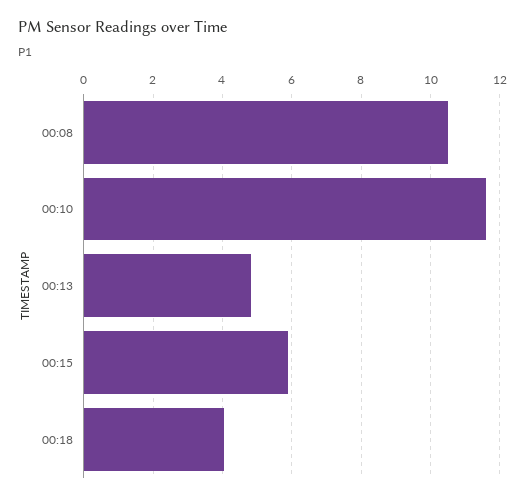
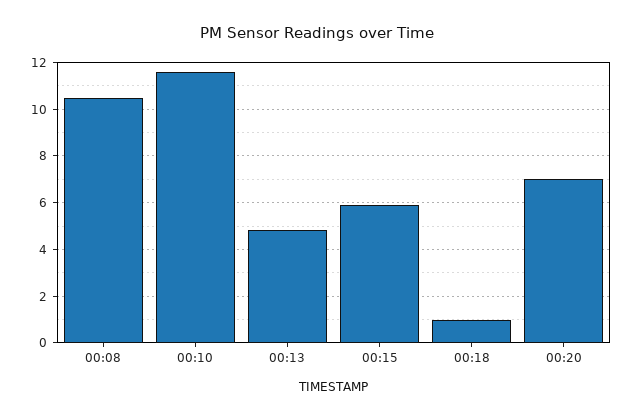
00:18: 4 -> 1
00:20: none -> 7

